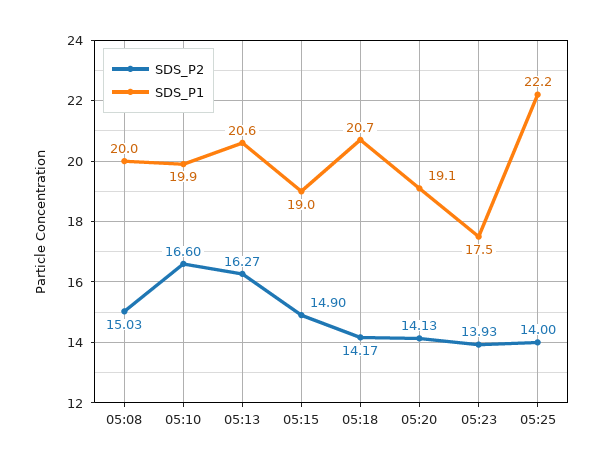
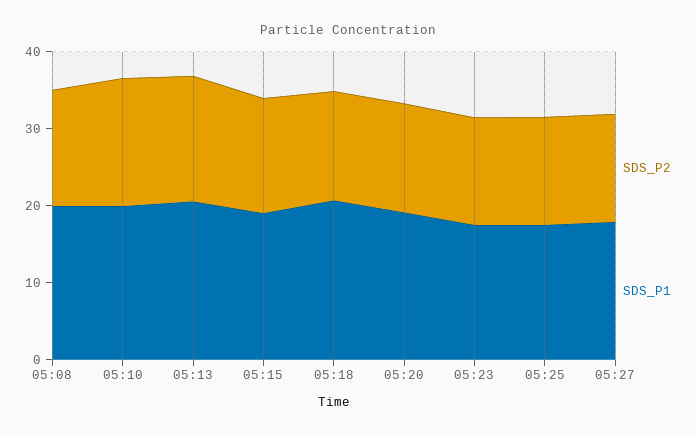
SDS_P1, 05:25: 22.2 -> 18
SDS_P2, 05:27: none -> 14
SDS_P1, 05:27: none -> 18

